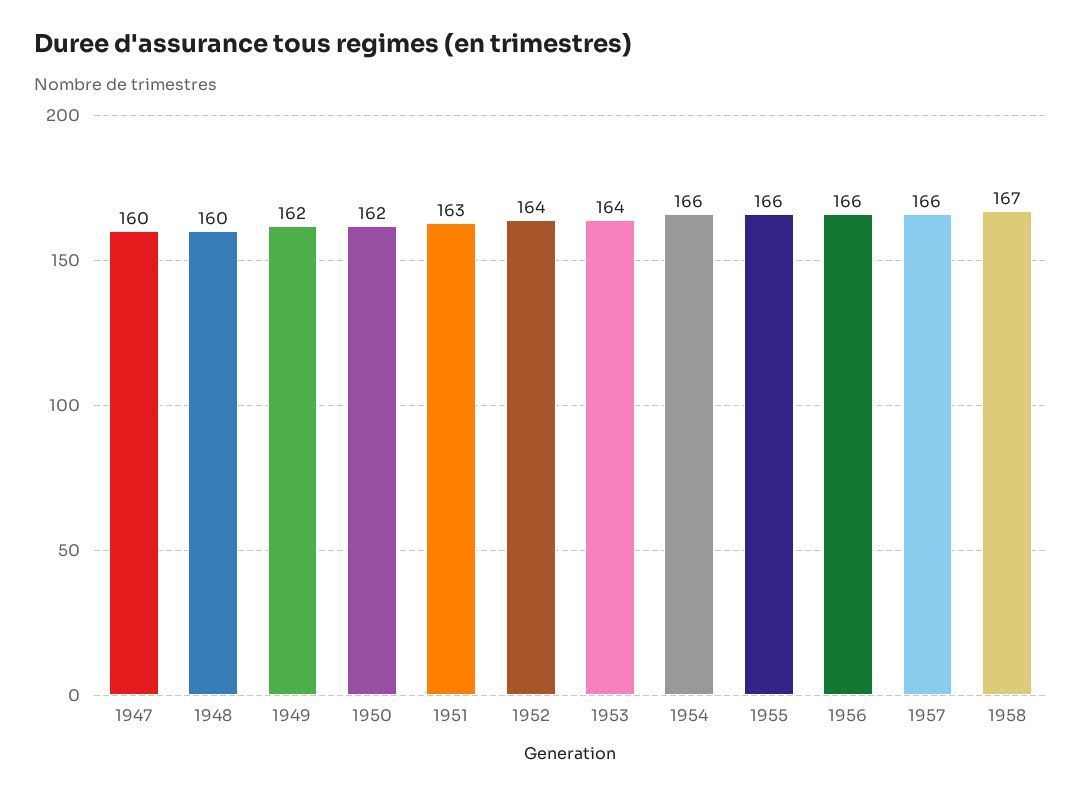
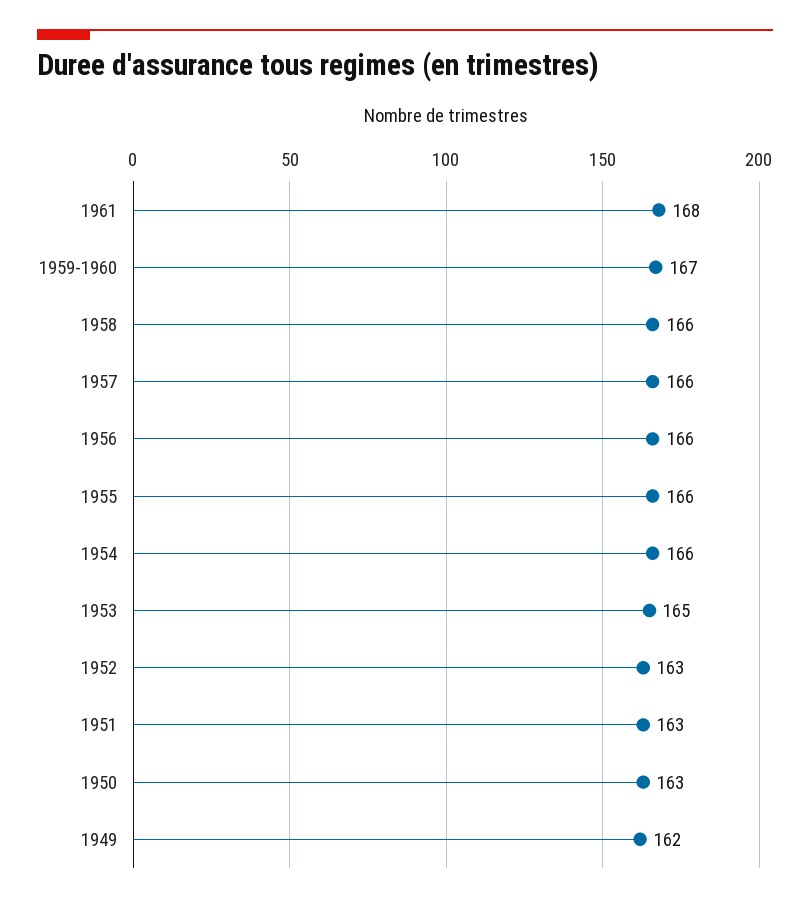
1947: 160 -> none
1948: 160 -> none
1950: 162 -> 163
1952: 164 -> 163
1953: 164 -> 165
1958: 167 -> 166
1961: none -> 168
1959-1960: none -> 167

